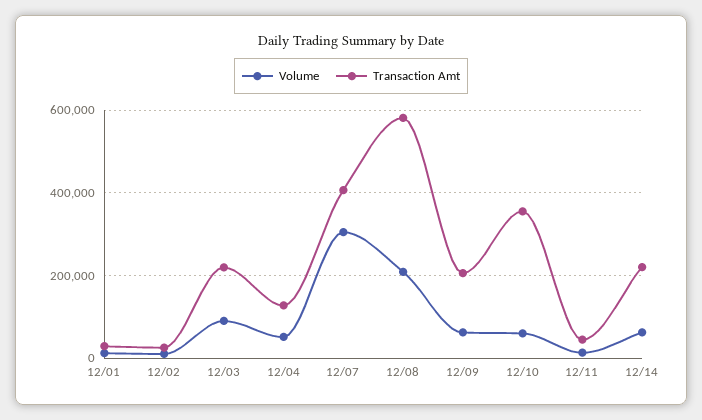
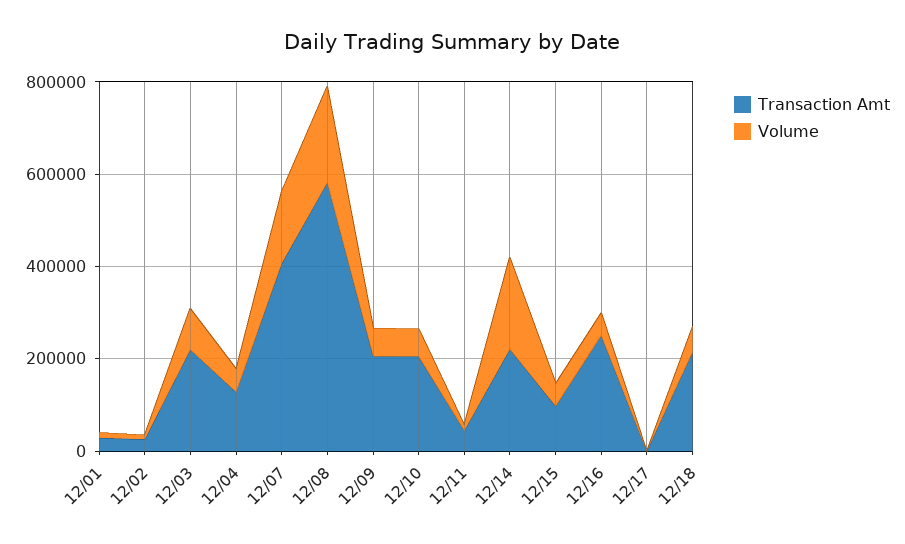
Volume, 12/07: 300000 -> 150000
Transaction Amt, 12/10: 360000 -> 200000
Volume, 12/14: 60000 -> 200000
Transaction Amt, 12/15: none -> 100000
Volume, 12/15: none -> 50000
Transaction Amt, 12/16: none -> 250000
Volume, 12/16: none -> 50000
Transaction Amt, 12/17: none -> 0
Volume, 12/17: none -> 0
Transaction Amt, 12/18: none -> 200000
Volume, 12/18: none -> 50000

